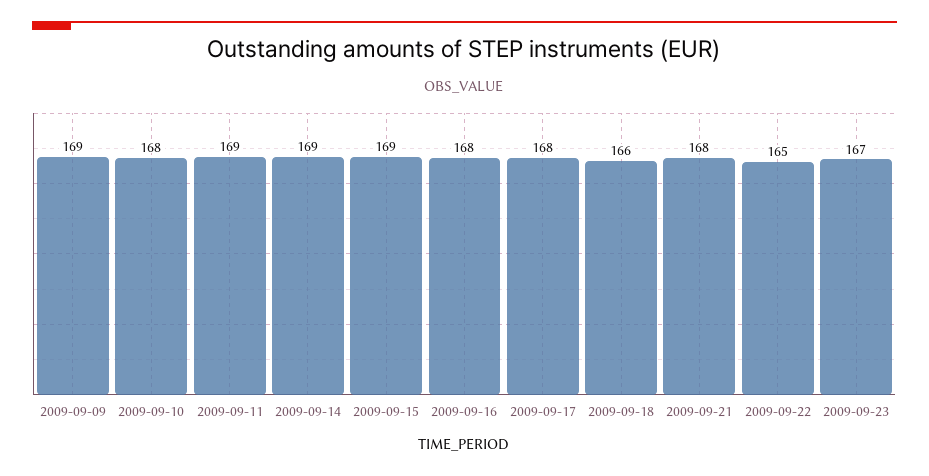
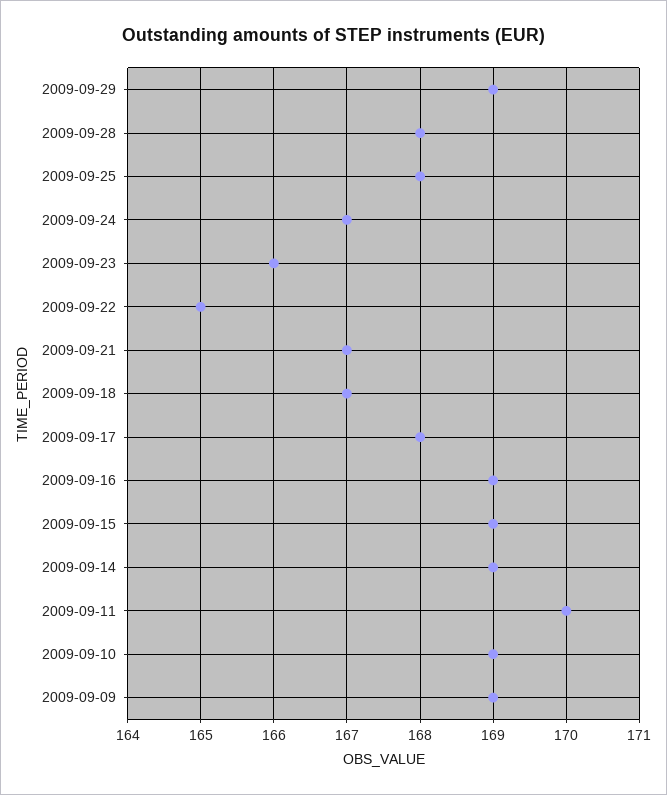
2009-09-10: 168 -> 169
2009-09-11: 169 -> 170
2009-09-16: 168 -> 169
2009-09-18: 166 -> 167
2009-09-21: 168 -> 167
2009-09-23: 167 -> 166
2009-09-29: none -> 169
2009-09-28: none -> 168
2009-09-25: none -> 168
2009-09-24: none -> 167

